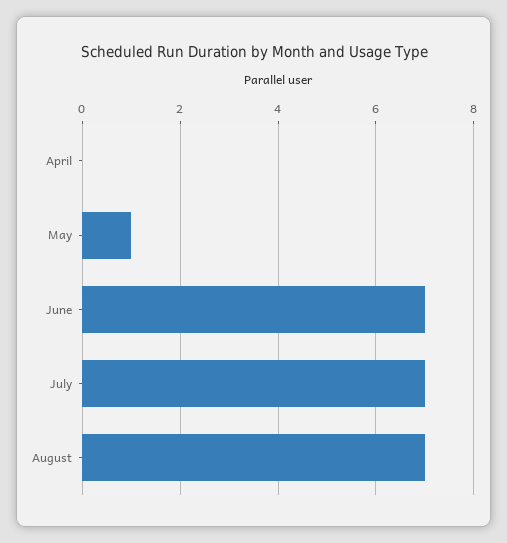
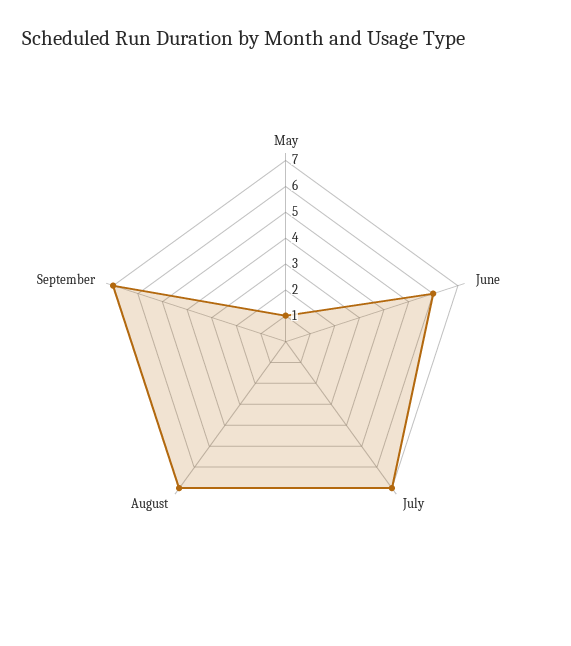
April: 0 -> none
June: 7 -> 6
September: none -> 7

